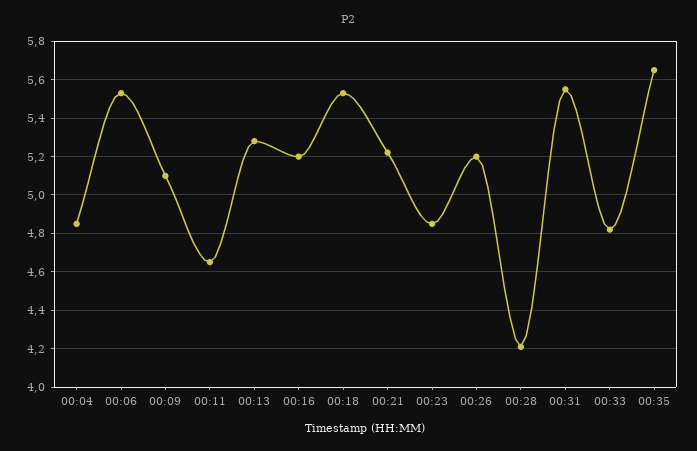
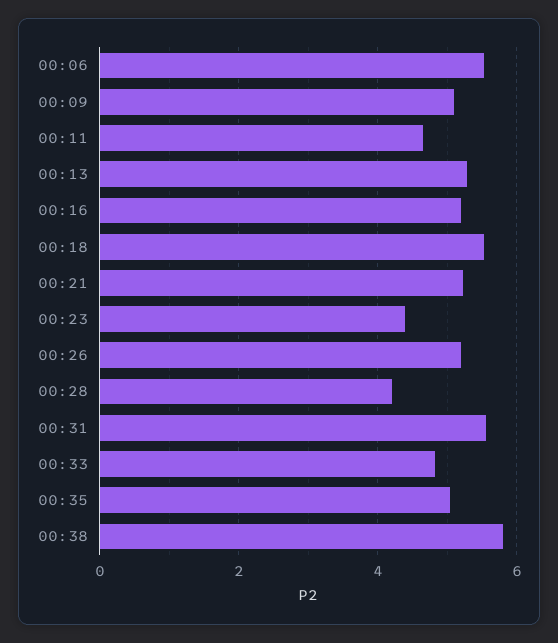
00:04: 4.85 -> none
00:23: 4.85 -> 4.4
00:35: 5.65 -> 5
00:38: none -> 5.8

